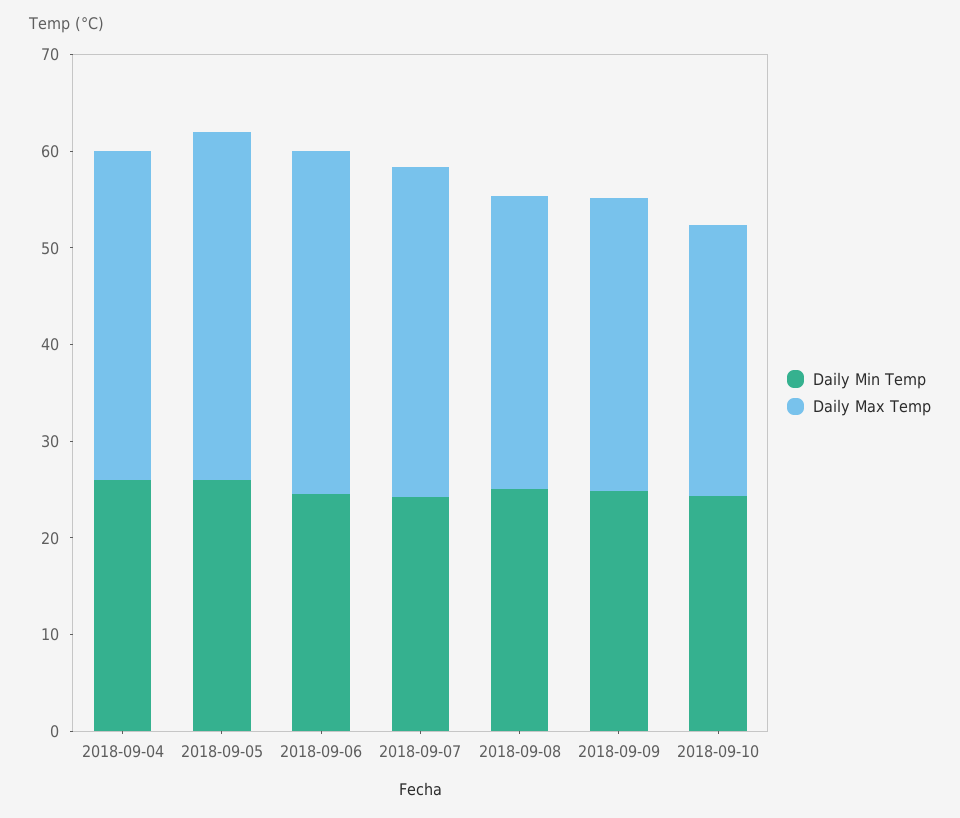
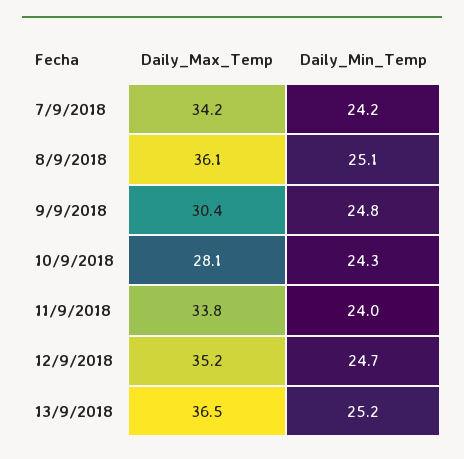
Daily Min Temp, 2018-09-04: 26 -> none
Daily Max Temp, 2018-09-04: 34 -> none
Daily Min Temp, 2018-09-05: 26 -> none
Daily Max Temp, 2018-09-05: 36 -> none
Daily Min Temp, 2018-09-06: 24 -> none
Daily Max Temp, 2018-09-06: 36 -> none
Daily Max Temp, 2018-09-08: 30 -> 36.1
Daily Max Temp, 11/9/2018: none -> 33.8
Daily Min Temp, 11/9/2018: none -> 24
Daily Max Temp, 12/9/2018: none -> 35.2
Daily Min Temp, 12/9/2018: none -> 24.7
Daily Max Temp, 13/9/2018: none -> 36.5
Daily Min Temp, 13/9/2018: none -> 25.2

